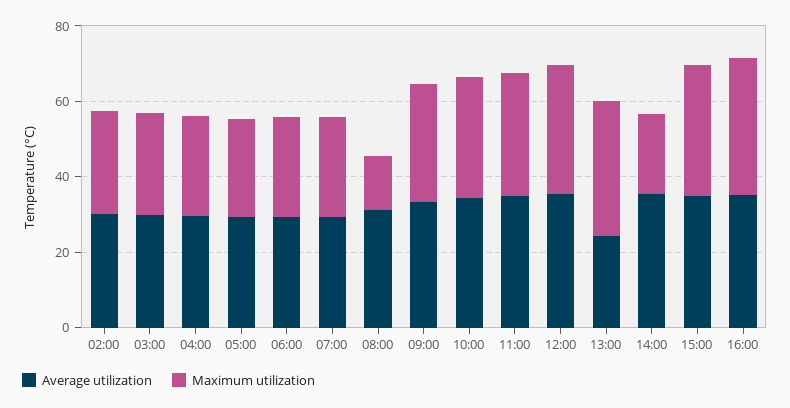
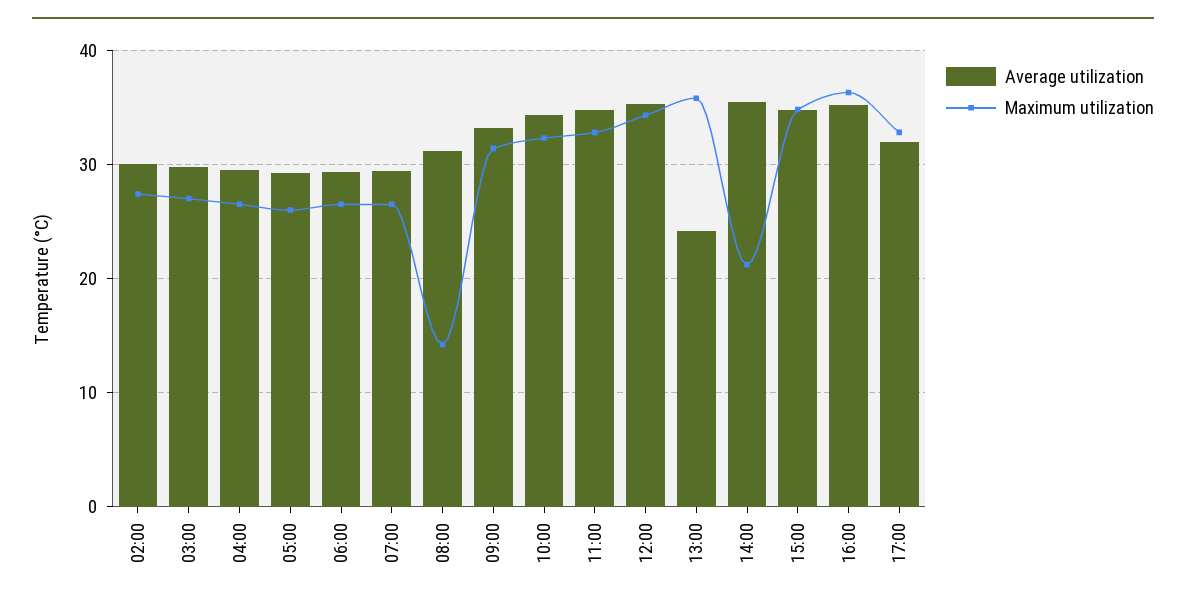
Average utilization, 17:00: none -> 32
Maximum utilization, 17:00: none -> 33

